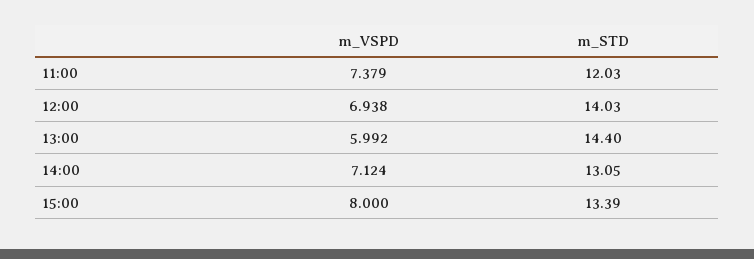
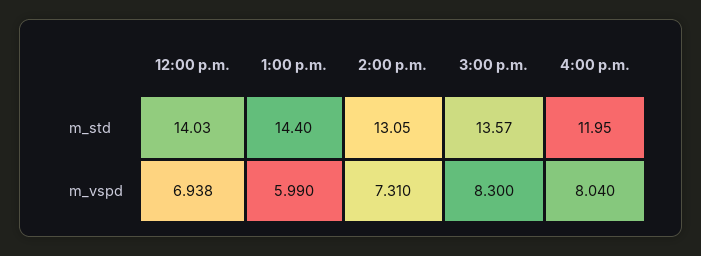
m_VSPD, 11:00: 7.379 -> none
m_STD, 11:00: 12.03 -> none
m_VSPD, 13:00: 5.992 -> 5.99
m_VSPD, 14:00: 7.124 -> 7.31
m_VSPD, 15:00: 8 -> 8.3
m_STD, 15:00: 13.39 -> 13.57
m_STD, 4:00 p.m.: none -> 11.95
m_VSPD, 4:00 p.m.: none -> 8.04

